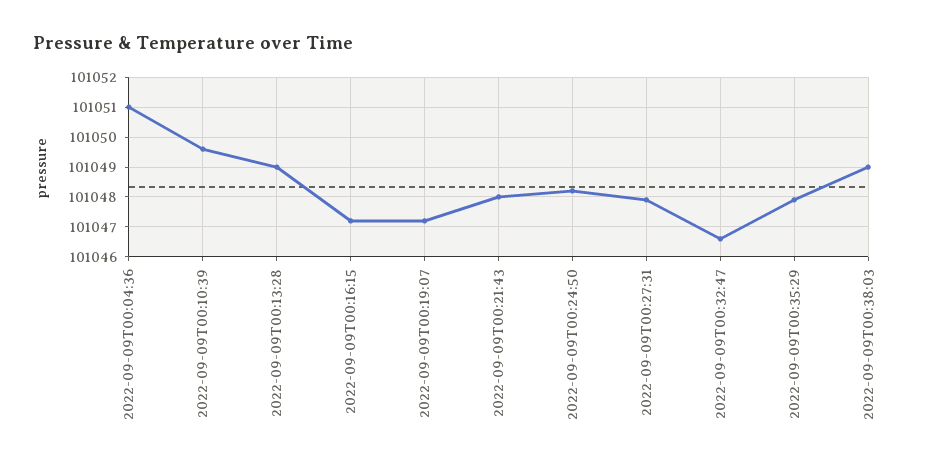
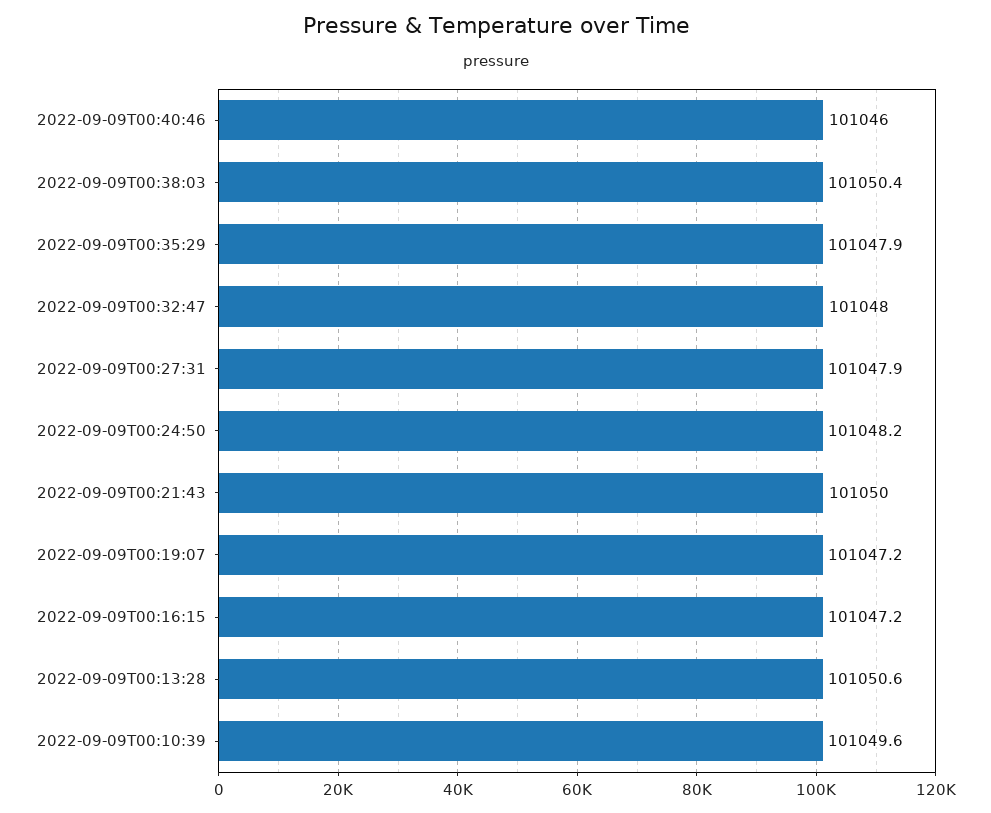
2022-09-09T00:04:36: 101051 -> none
2022-09-09T00:13:28: 101049 -> 101050.6
2022-09-09T00:21:43: 101048 -> 101050
2022-09-09T00:32:47: 101046.5 -> 101048
2022-09-09T00:38:03: 101049 -> 101050.4
2022-09-09T00:40:46: none -> 101046

